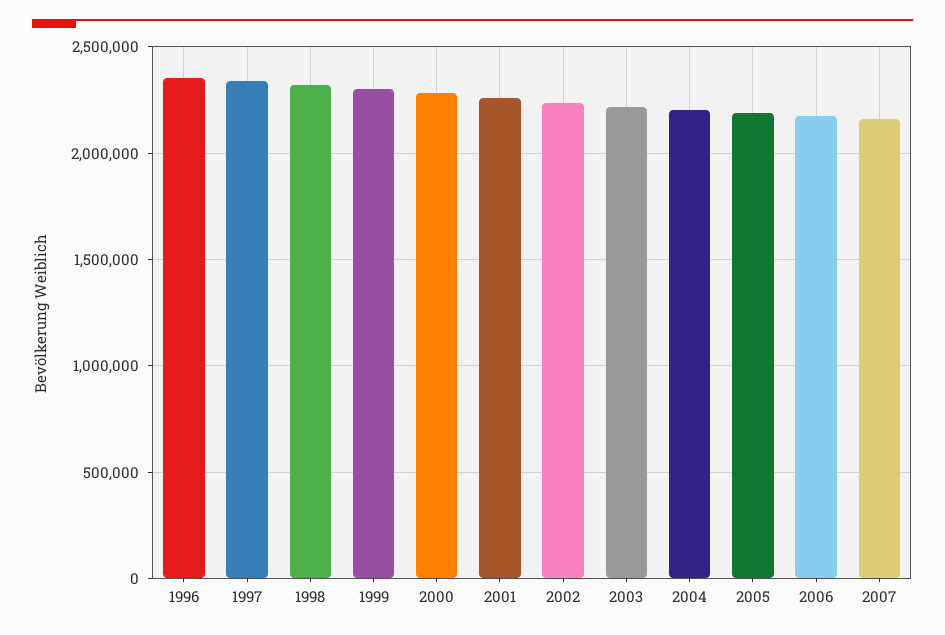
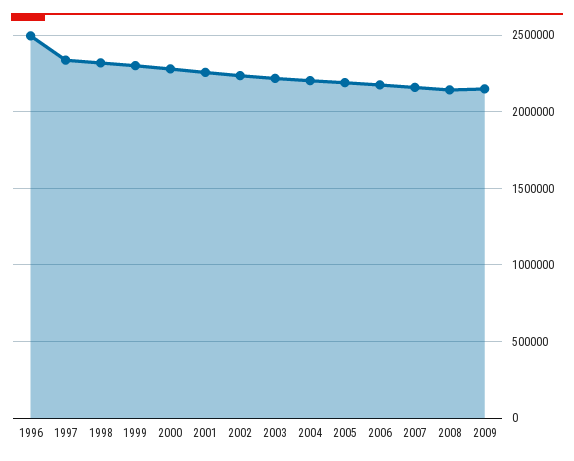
1996: 2350000 -> 2500000
2008: none -> 2150000
2009: none -> 2150000

